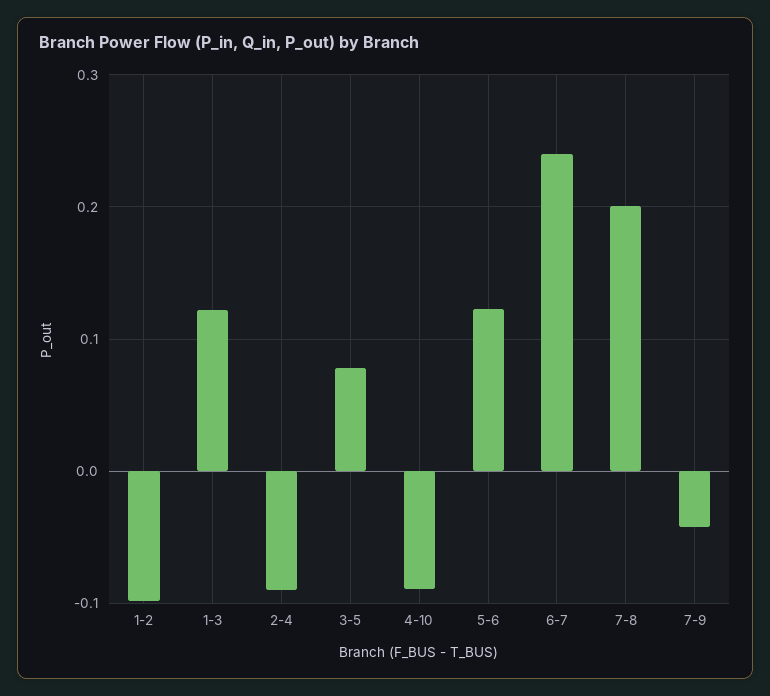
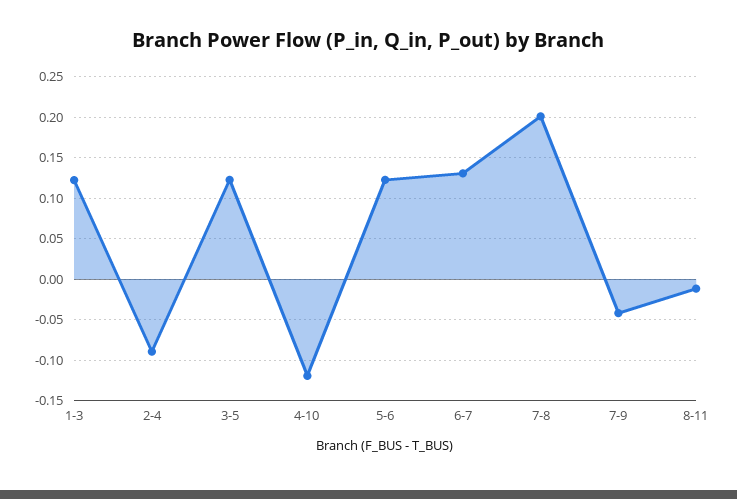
1-2: -0.1 -> none
3-5: 0.08 -> 0.12
4-10: -0.09 -> -0.12
6-7: 0.24 -> 0.13
8-11: none -> -0.01

